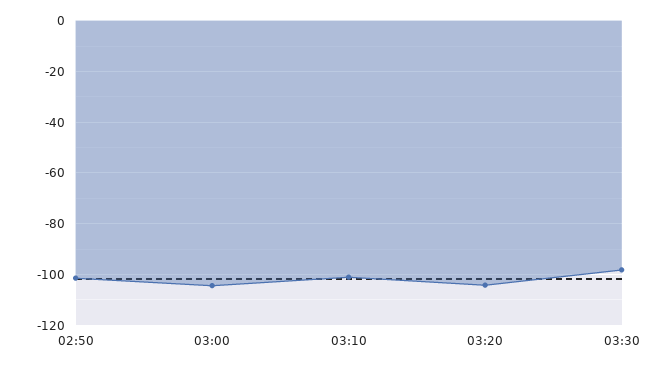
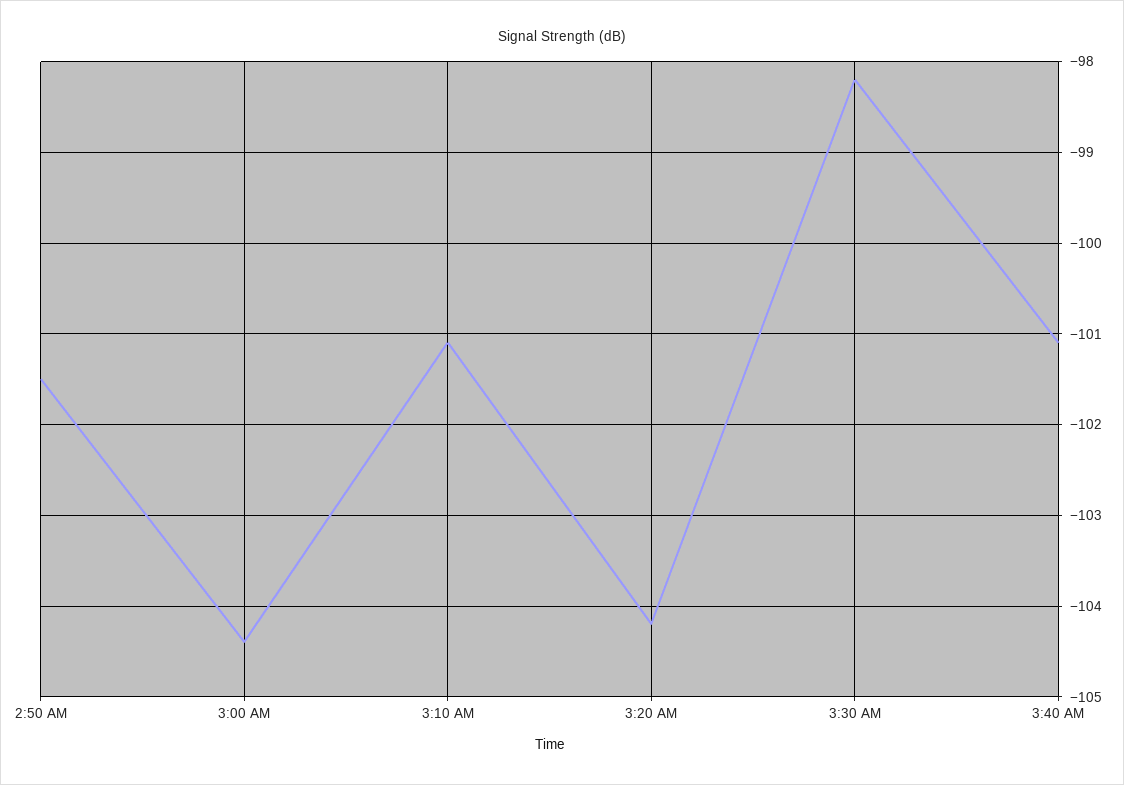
3:40 AM: none -> -101.1

